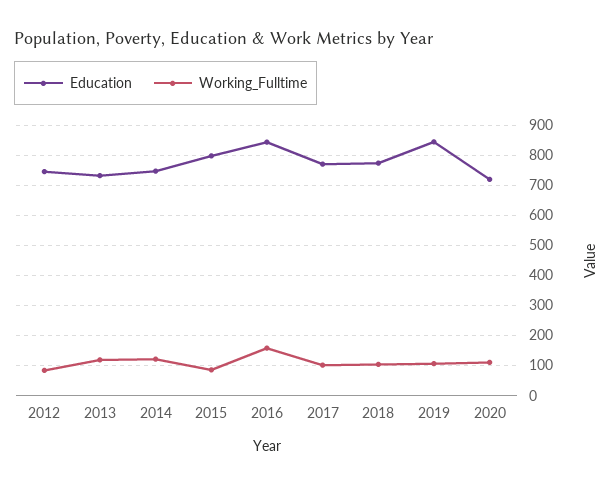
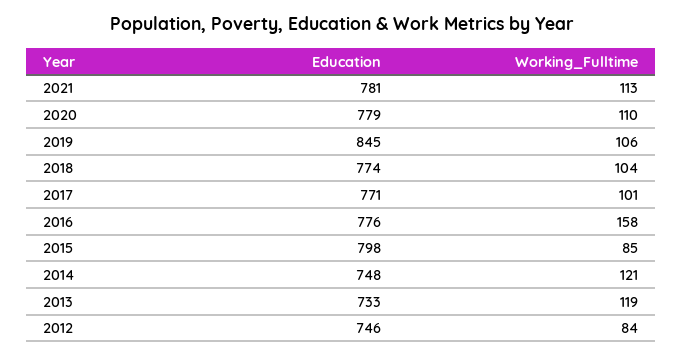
Education, 2016: 840 -> 776
Education, 2020: 720 -> 779
Education, 2021: none -> 781
Working_Fulltime, 2021: none -> 113

